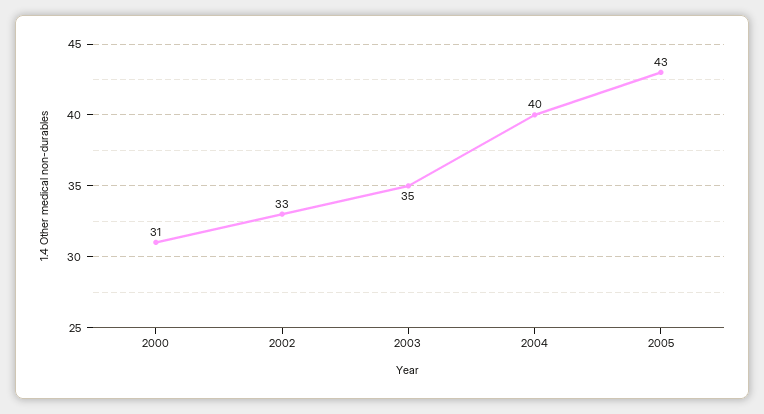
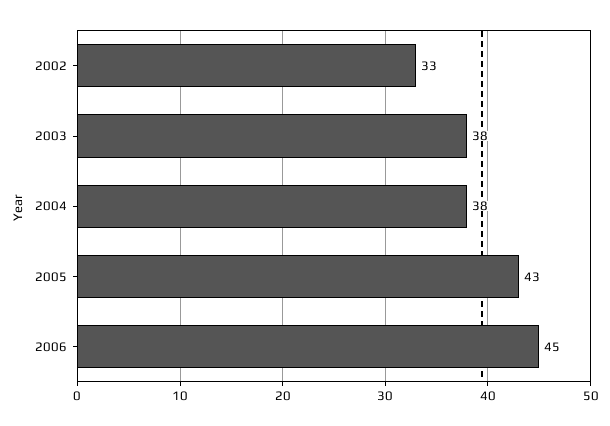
2000: 31 -> none
2003: 35 -> 38
2004: 40 -> 38
2006: none -> 45

